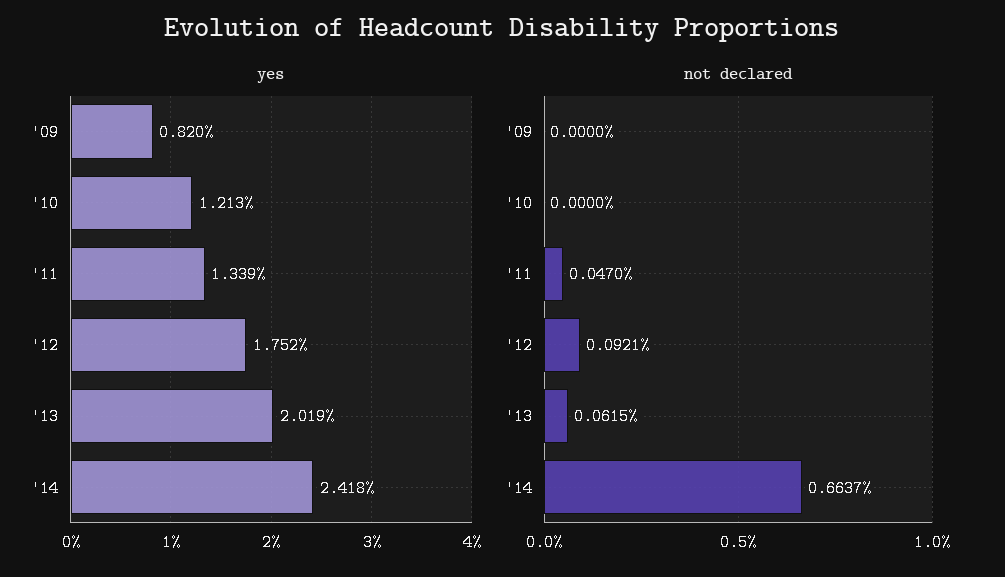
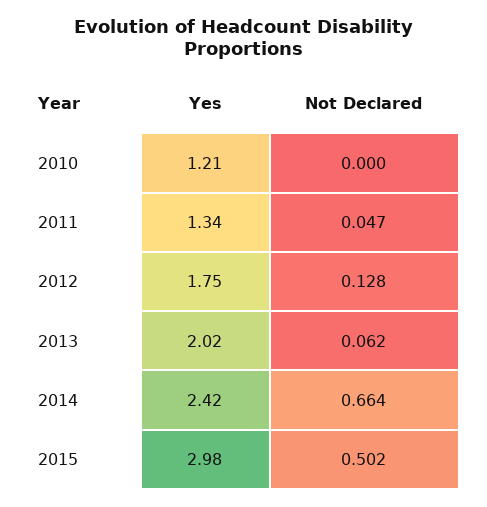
yes, '09: 0.82 -> none
not declared, '09: 0 -> none
not declared, '12: 0.0921 -> 0.128
yes, 2015: none -> 2.98
not declared, 2015: none -> 0.502

